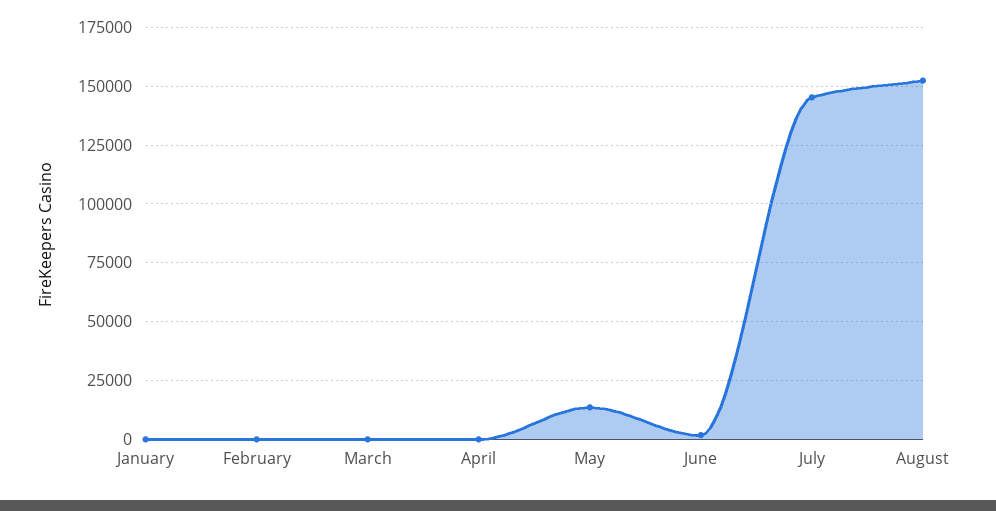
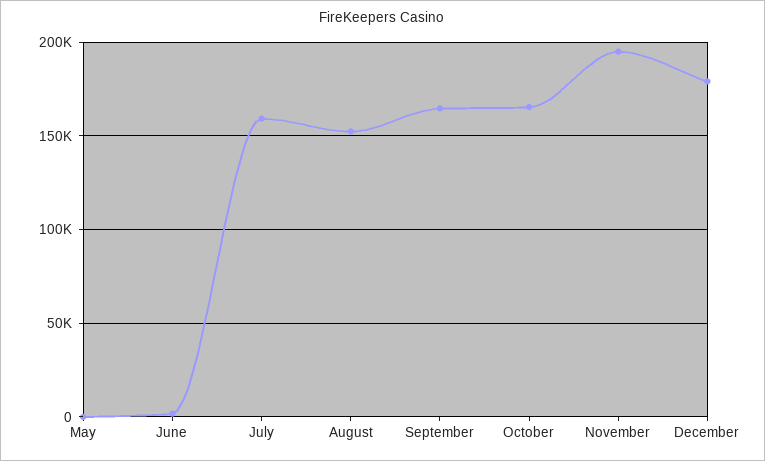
January: 0 -> none
February: 0 -> none
March: 0 -> none
April: 0 -> none
May: 15000 -> 0
July: 145000 -> 160000
September: none -> 165000
October: none -> 165000
November: none -> 195000
December: none -> 180000

